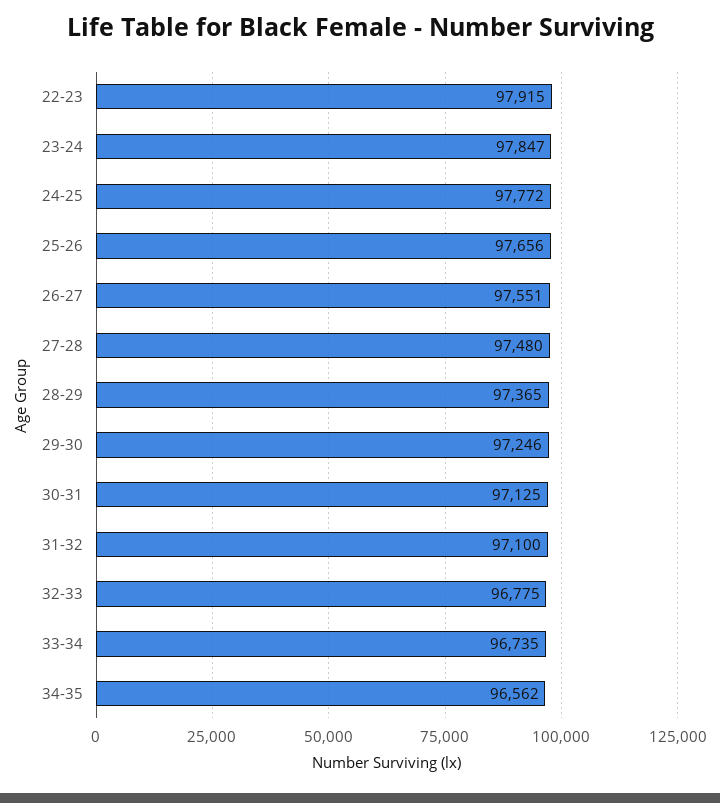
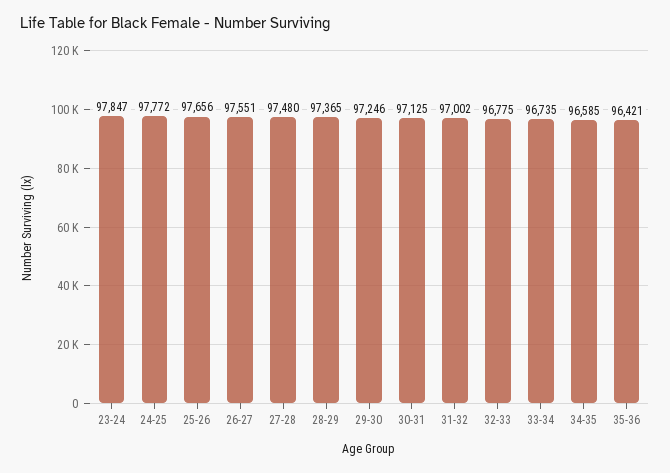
22-23: 97915 -> none
31-32: 97100 -> 97002
34-35: 96562 -> 96585
35-36: none -> 96421

